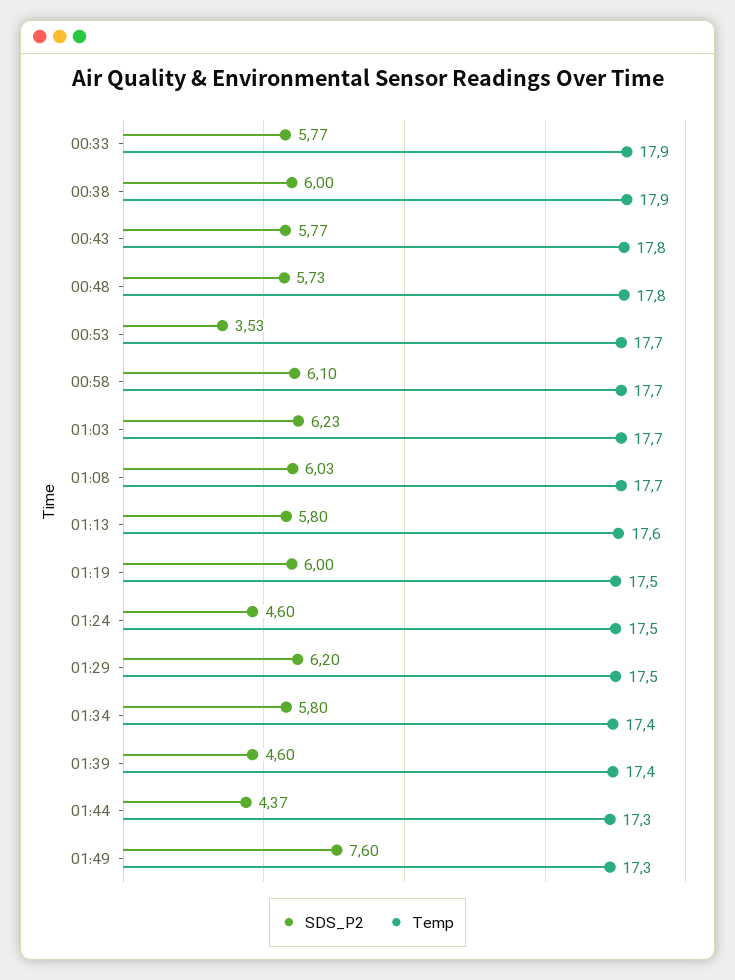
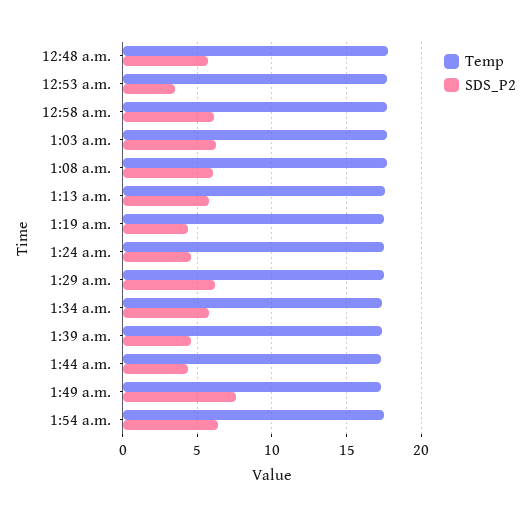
SDS_P2, 00:33: 5.77 -> none
Temp, 00:33: 17.9 -> none
SDS_P2, 00:38: 6 -> none
Temp, 00:38: 17.9 -> none
SDS_P2, 00:43: 5.77 -> none
Temp, 00:43: 17.8 -> none
SDS_P2, 01:19: 6 -> 4.5
Temp, 1:54 a.m.: none -> 17.5
SDS_P2, 1:54 a.m.: none -> 6.5

